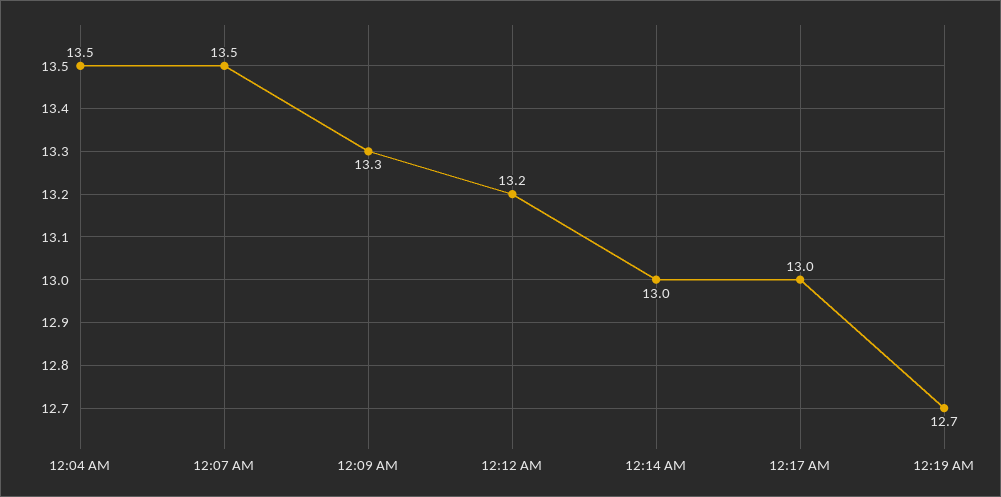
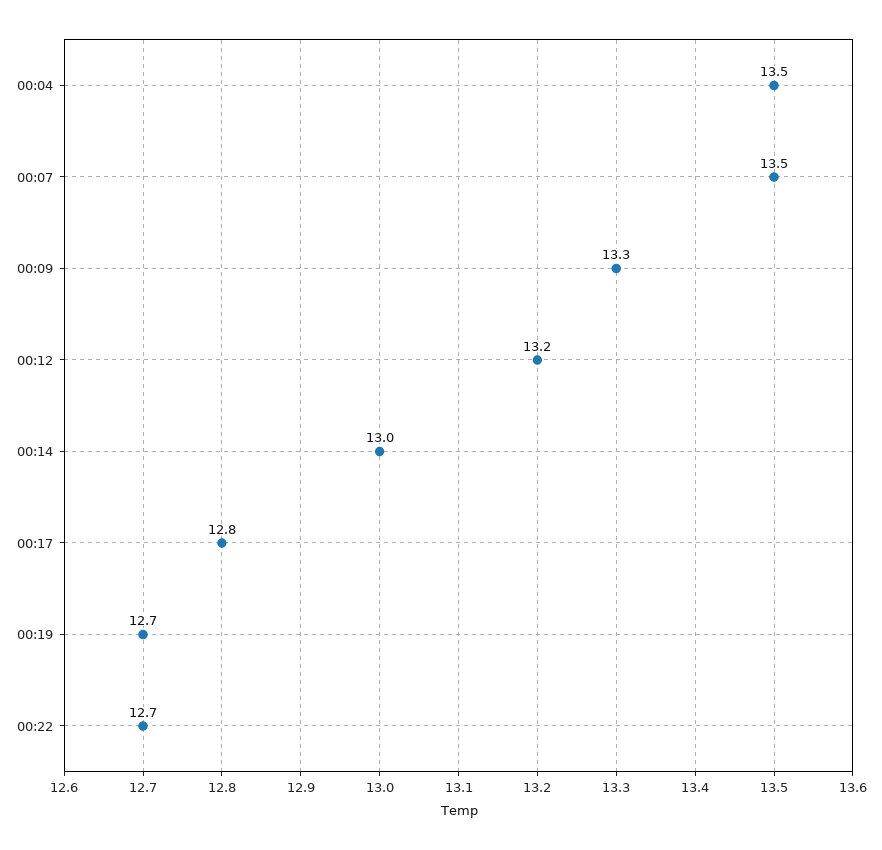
12:17 AM: 13 -> 12.8
00:22: none -> 12.7

